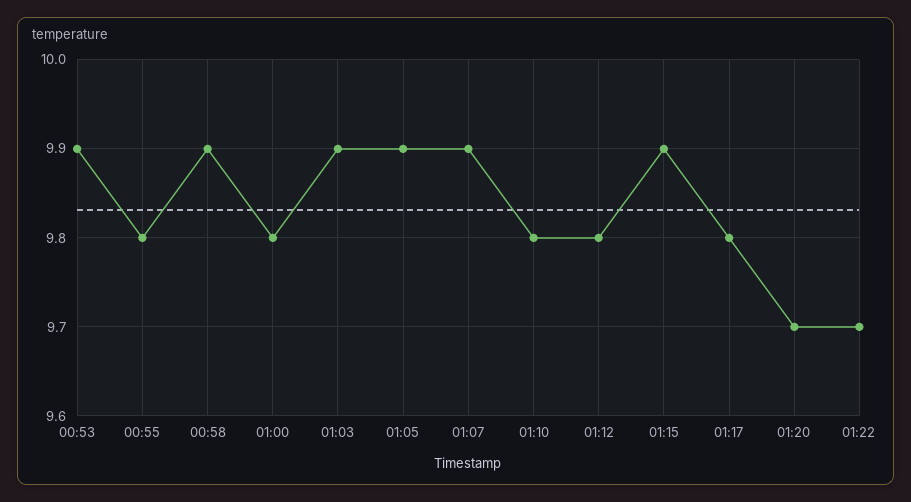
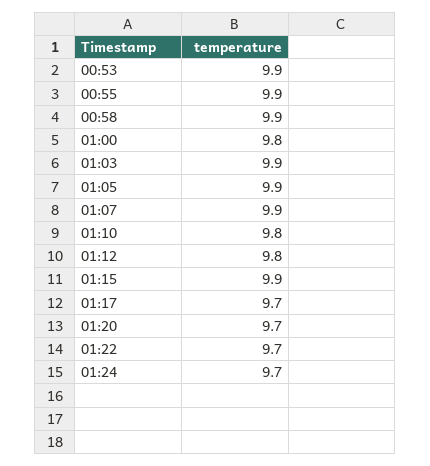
00:55: 9.8 -> 9.9
01:17: 9.8 -> 9.7
01:24: none -> 9.7

